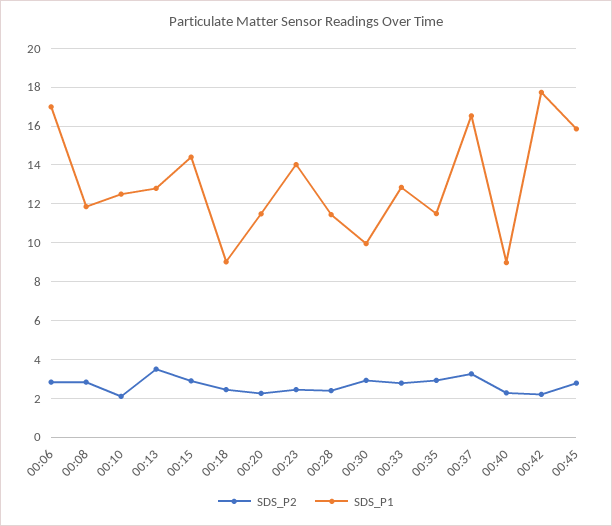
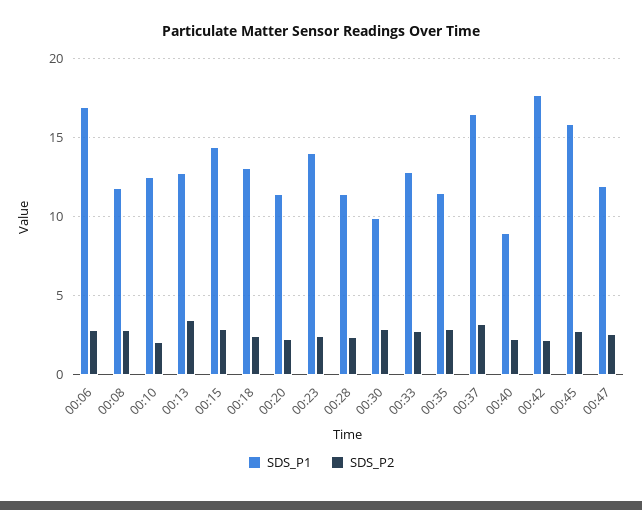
SDS_P1, 00:18: 9 -> 13
SDS_P1, 00:47: none -> 12
SDS_P2, 00:47: none -> 2.5

